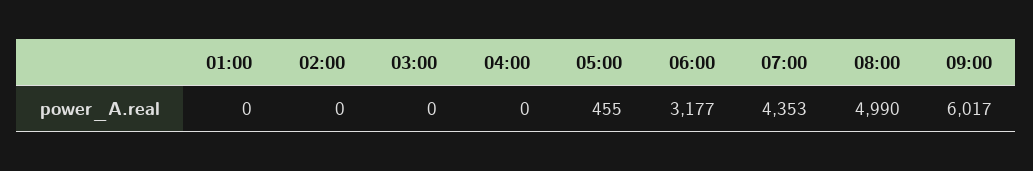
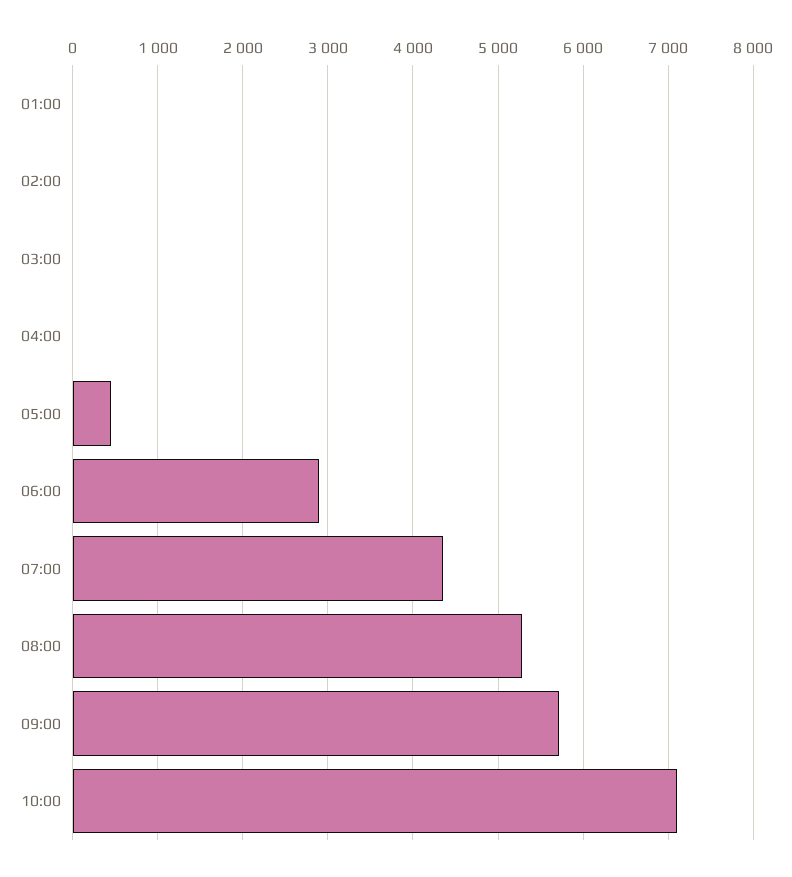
06:00: 3177 -> 2900
08:00: 4990 -> 5300
09:00: 6017 -> 5700
10:00: none -> 7100

